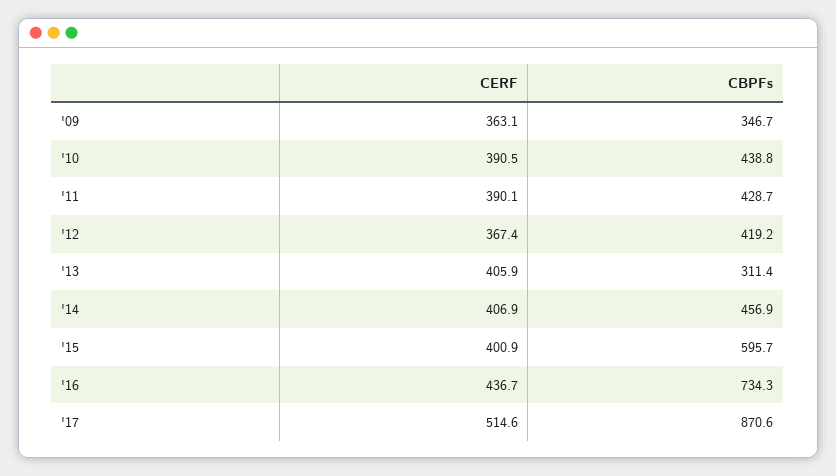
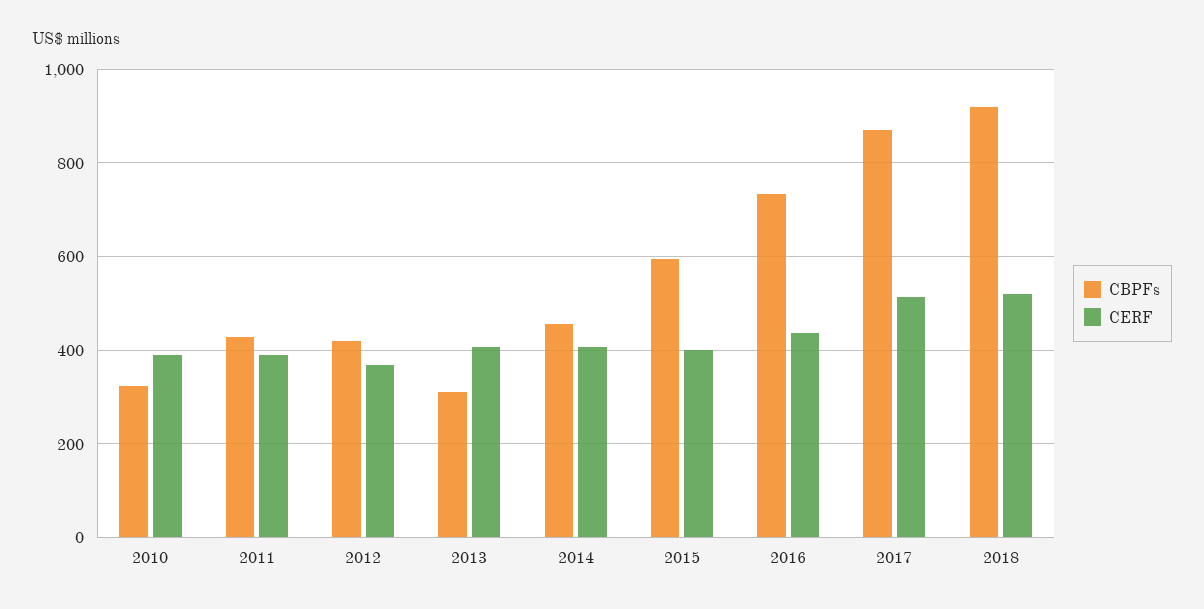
CERF, '09: 363.1 -> none
CBPFs, '09: 346.7 -> none
CBPFs, '10: 438.8 -> 320
CBPFs, 2018: none -> 920
CERF, 2018: none -> 520

